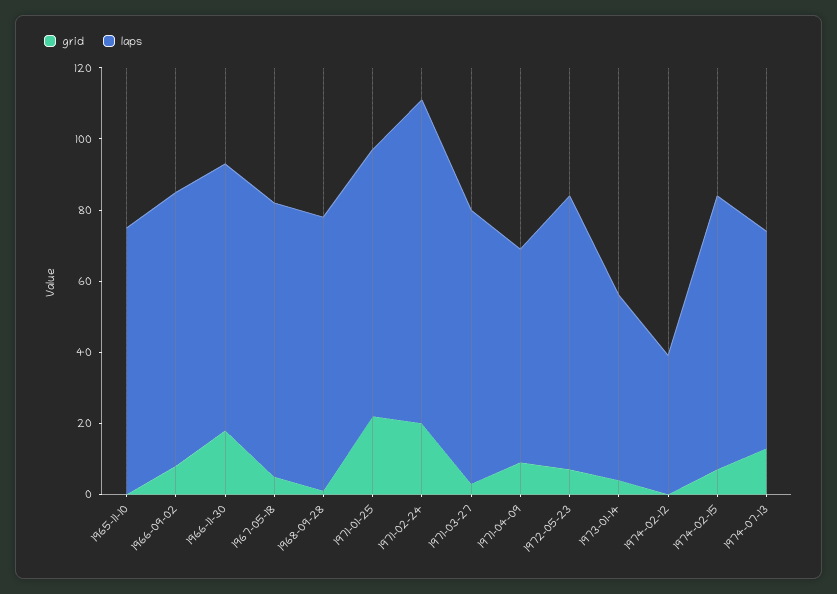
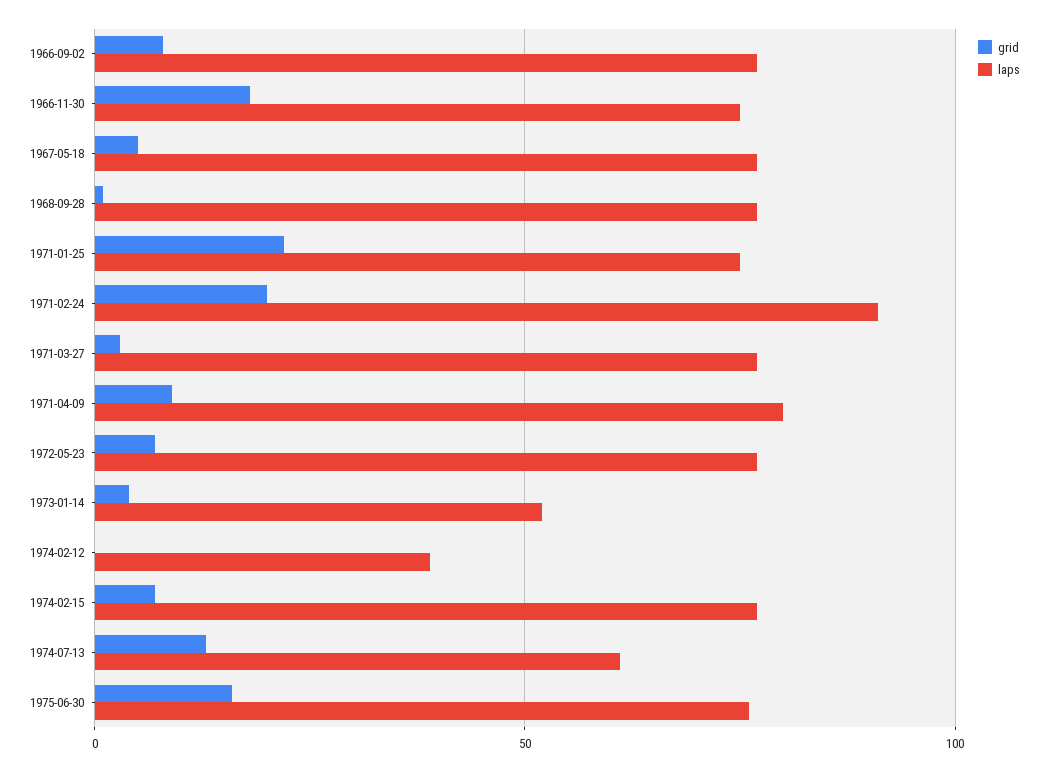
grid, 1965-11-10: 0 -> none
laps, 1965-11-10: 75 -> none
laps, 1971-04-09: 60 -> 80
grid, 1975-06-30: none -> 15
laps, 1975-06-30: none -> 75

